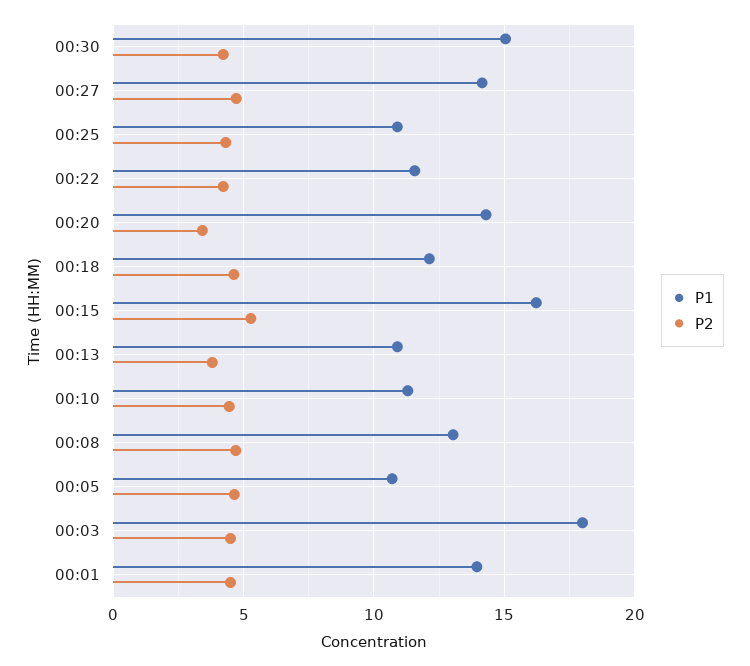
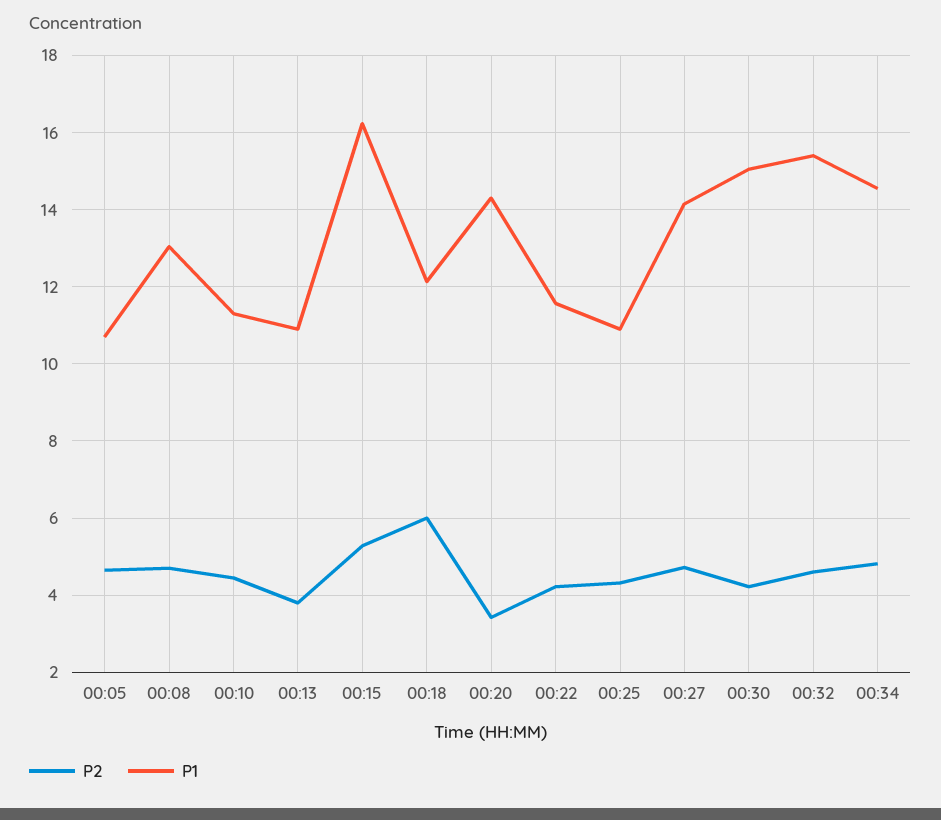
P2, 00:18: 4.5 -> 6
P1, 00:03: 18 -> none
P2, 00:03: 4.5 -> none
P1, 00:01: 14 -> none
P2, 00:01: 4.5 -> none
P2, 00:32: none -> 4.6
P1, 00:32: none -> 15.4
P2, 00:34: none -> 4.8
P1, 00:34: none -> 14.6

